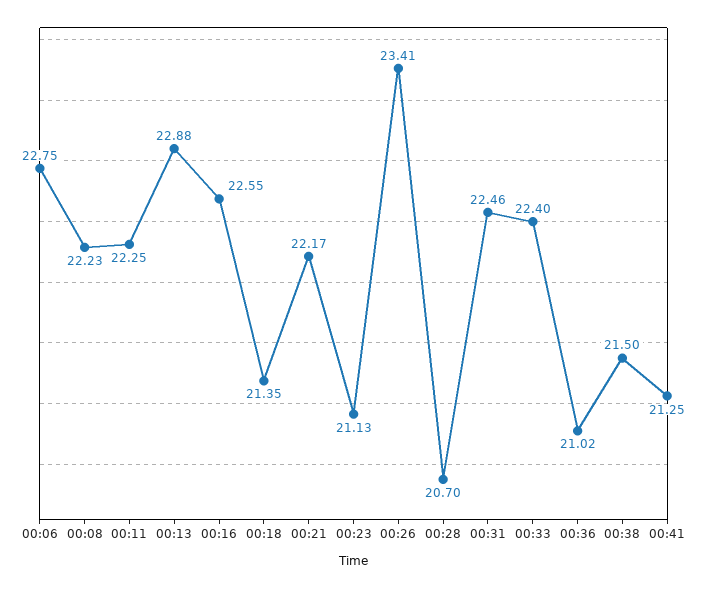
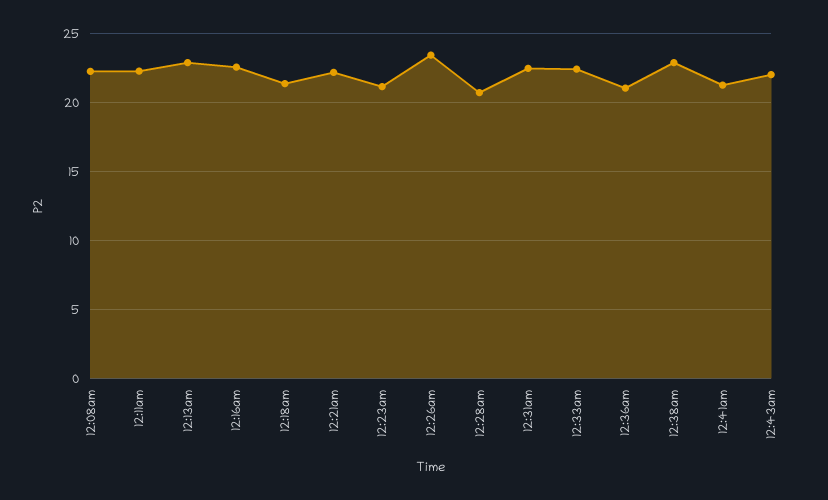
00:06: 22.75 -> none
00:38: 21.5 -> 23
12:43am: none -> 22

